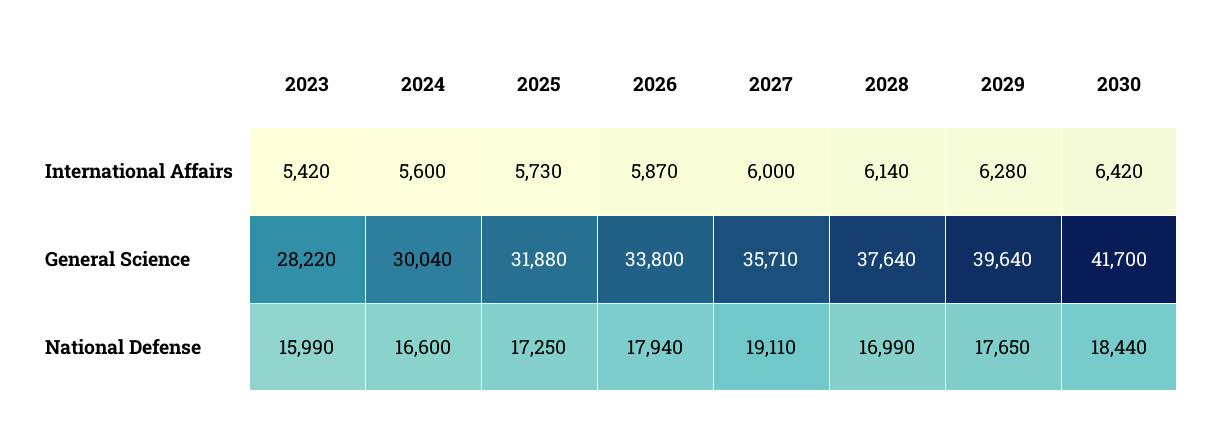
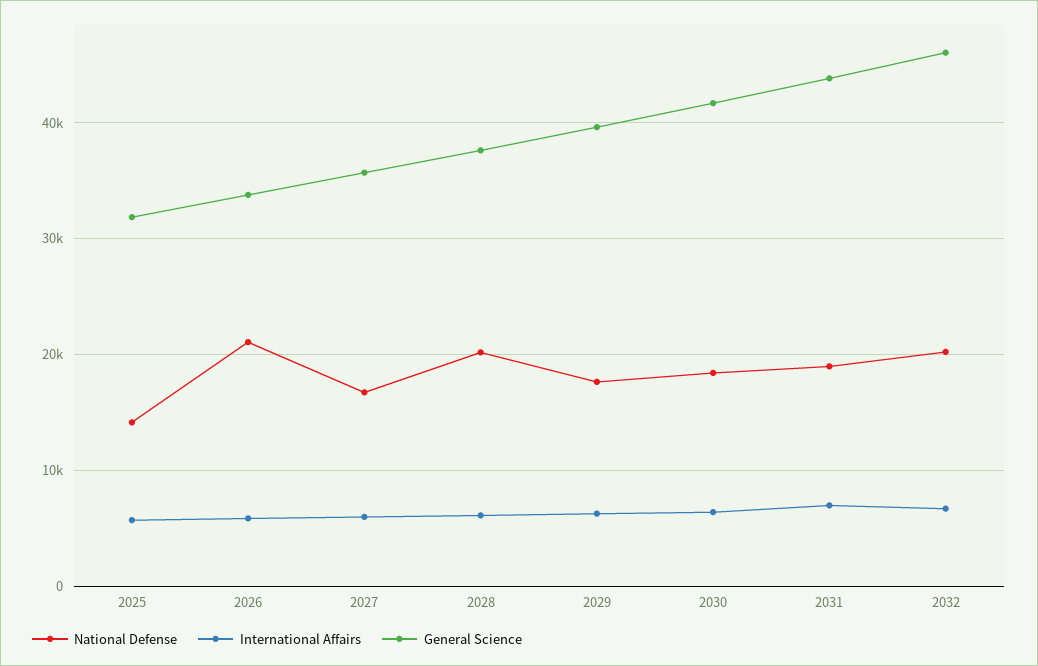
International Affairs, 2023: 5420 -> none
International Affairs, 2024: 5600 -> none
General Science, 2023: 28220 -> none
General Science, 2024: 30040 -> none
National Defense, 2023: 15990 -> none
National Defense, 2024: 16600 -> none
National Defense, 2025: 17250 -> 14000
National Defense, 2026: 17940 -> 21000
National Defense, 2027: 19110 -> 17000
National Defense, 2028: 16990 -> 20000
National Defense, 2031: none -> 19000
International Affairs, 2031: none -> 7000
General Science, 2031: none -> 44000
National Defense, 2032: none -> 20000
International Affairs, 2032: none -> 7000
General Science, 2032: none -> 46000

